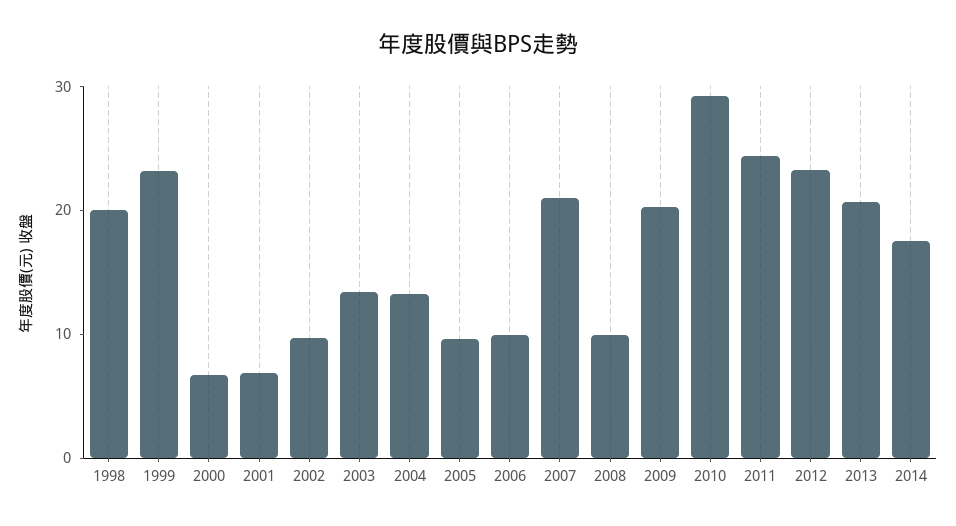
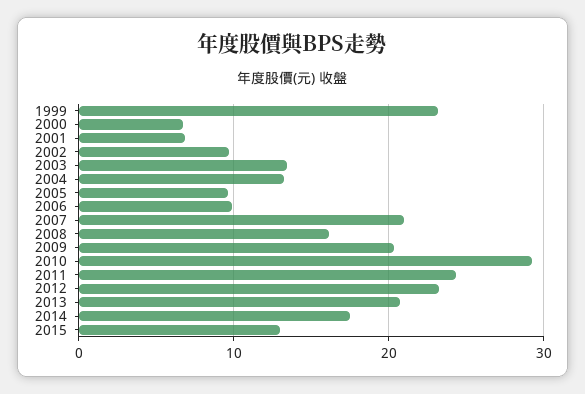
1998: 20 -> none
2008: 10 -> 16
2015: none -> 13

